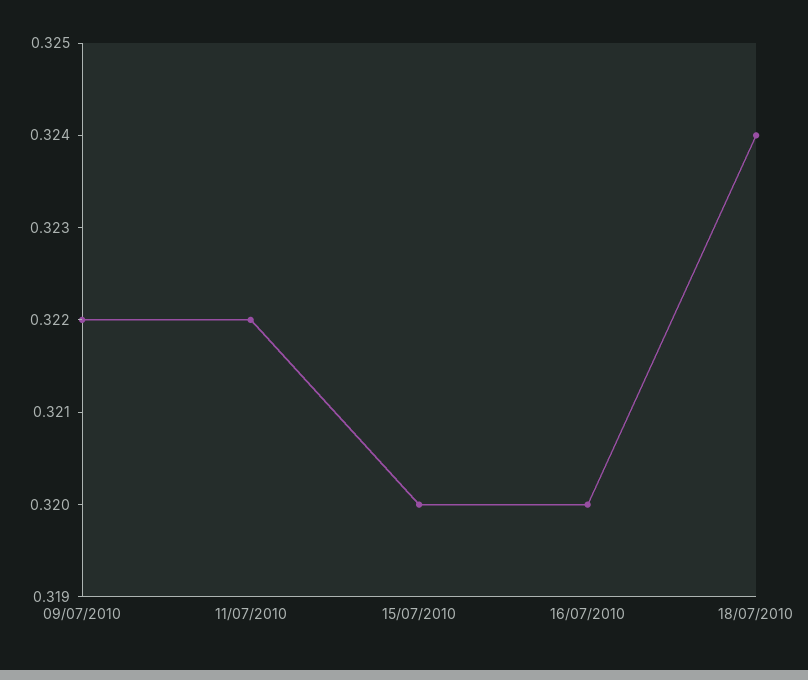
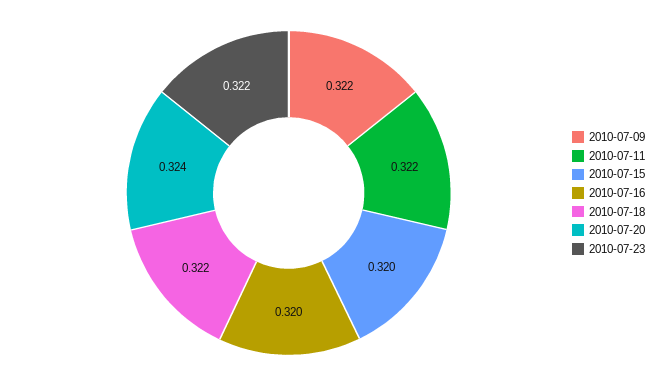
18/07/2010: 0.324 -> 0.322
2010-07-20: none -> 0.324
2010-07-23: none -> 0.322

